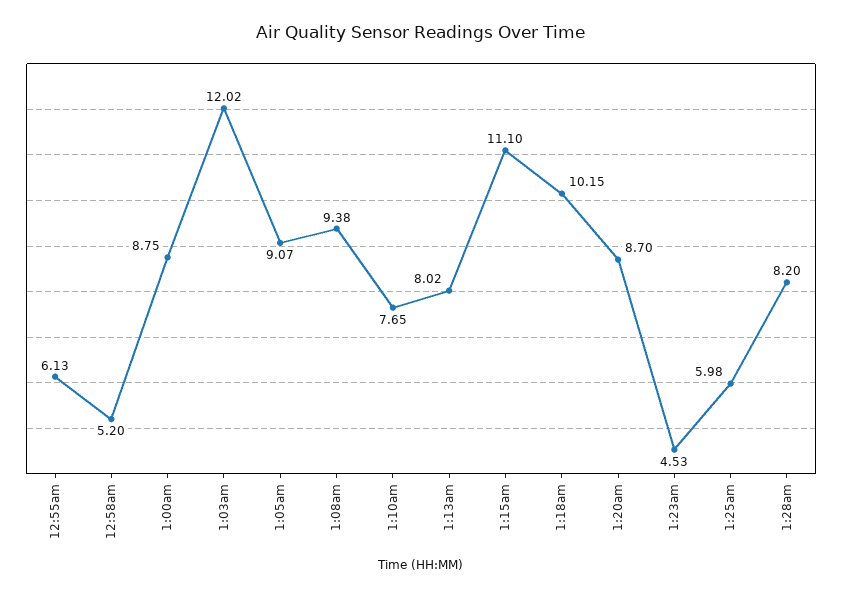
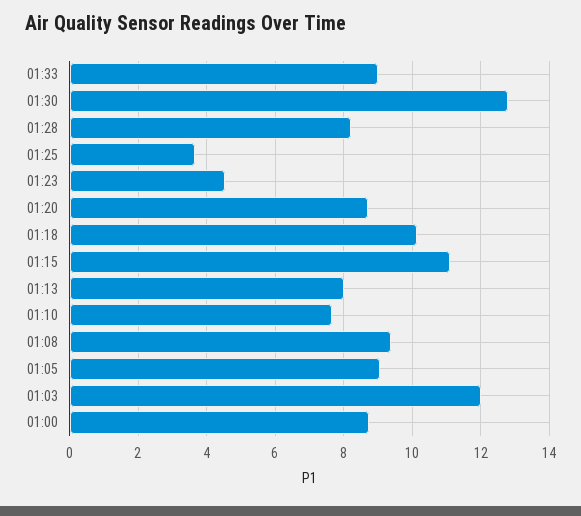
12:55am: 6.13 -> none
12:58am: 5.2 -> none
1:25am: 5.98 -> 3.6
01:33: none -> 9
01:30: none -> 12.8

